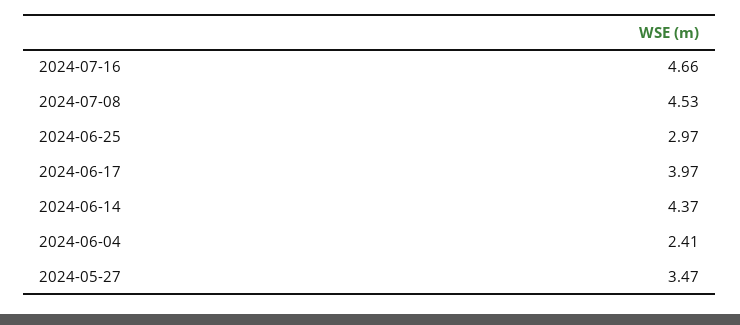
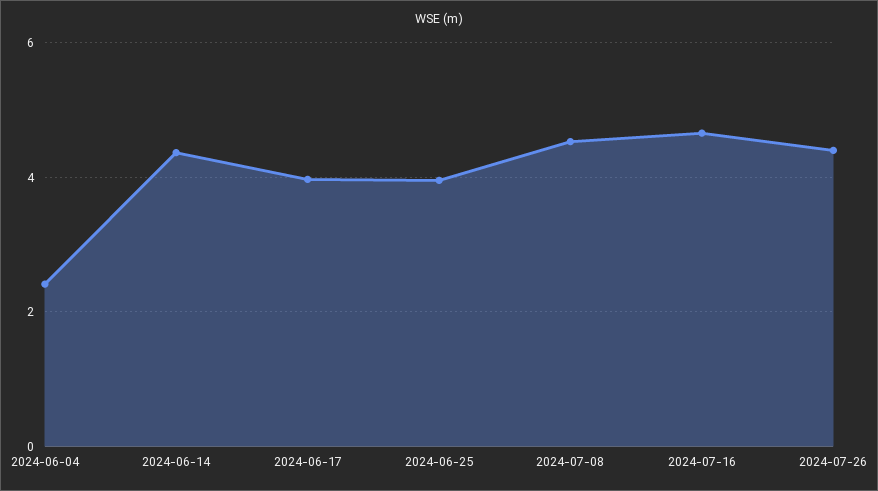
2024-06-25: 2.97 -> 4
2024-05-27: 3.47 -> none
2024-07-26: none -> 4.4

